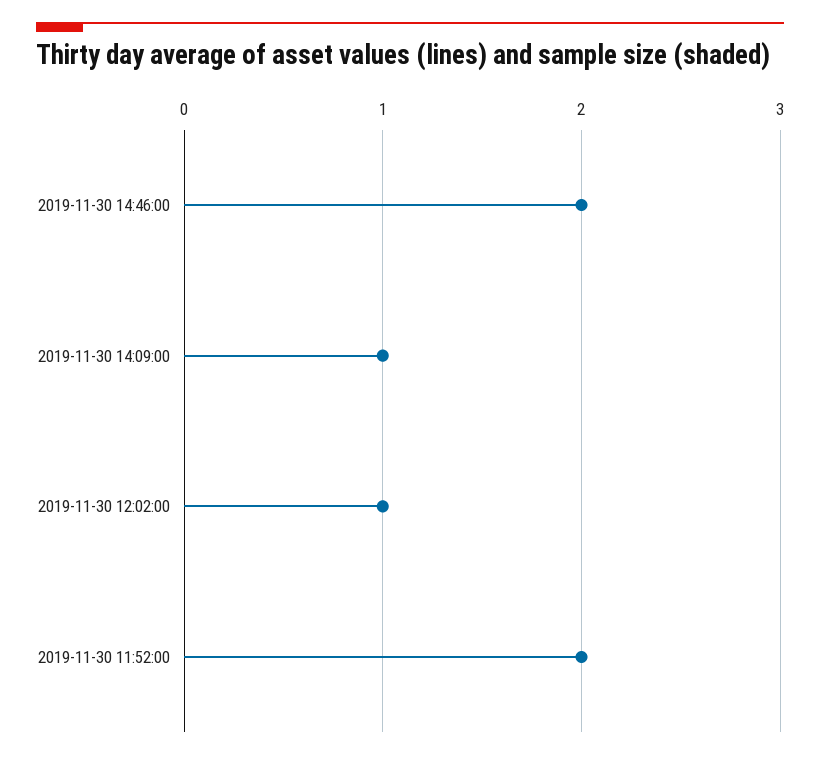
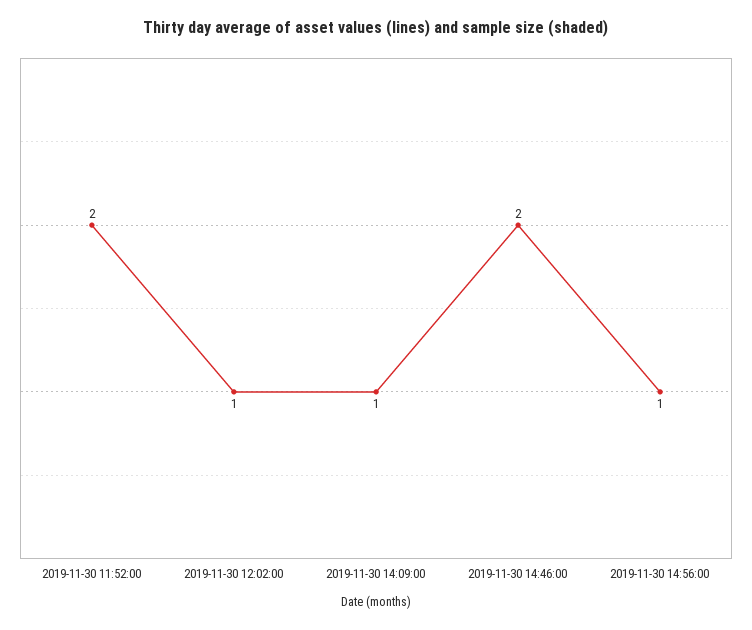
2019-11-30 14:56:00: none -> 1

